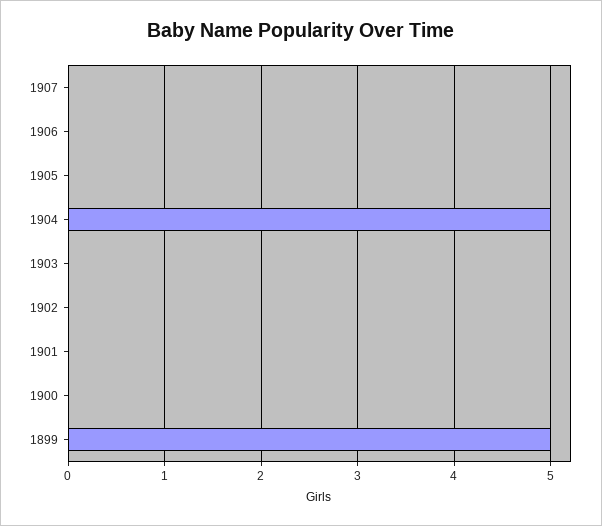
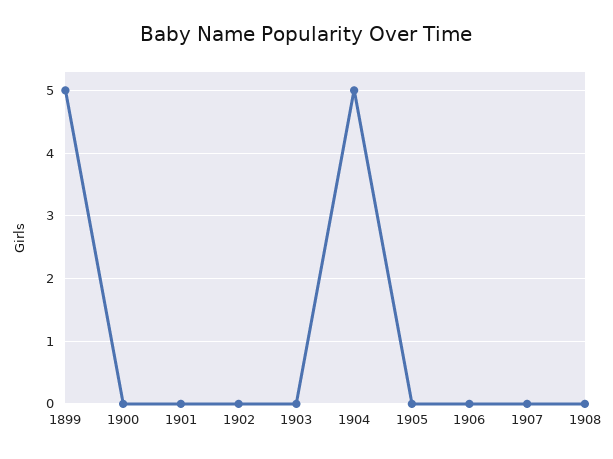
1908: none -> 0

